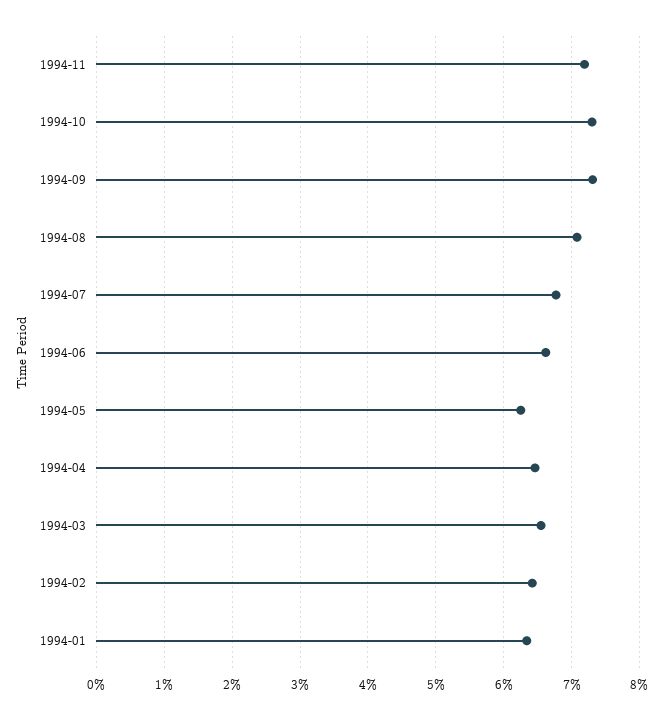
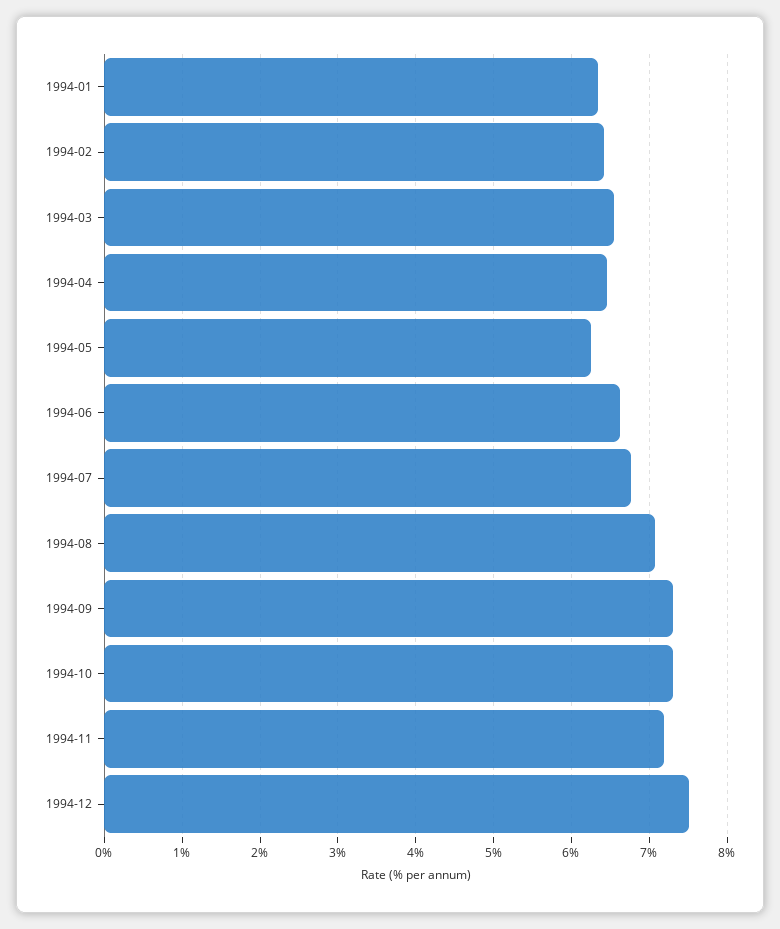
1994-12: none -> 7.5

